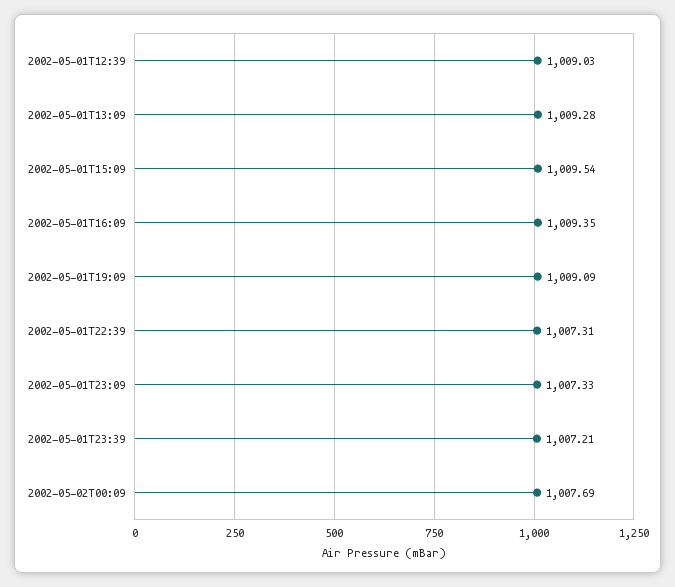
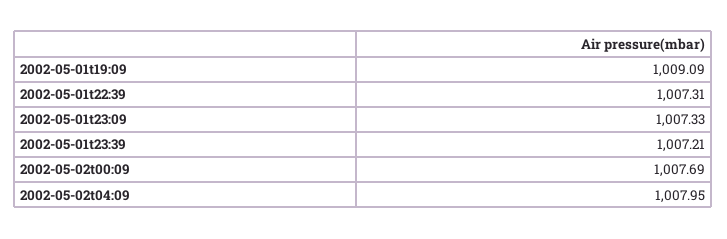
2002-05-01T12:39: 1009.03 -> none
2002-05-01T13:09: 1009.28 -> none
2002-05-01T15:09: 1009.54 -> none
2002-05-01T16:09: 1009.35 -> none
2002-05-02t04:09: none -> 1007.95

